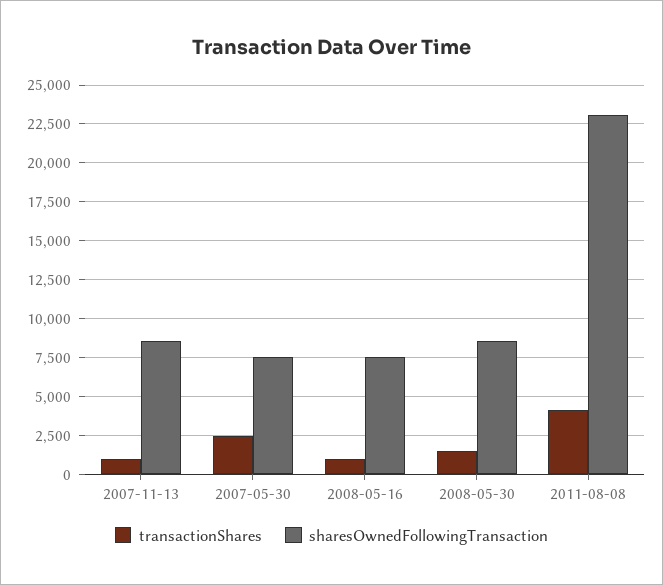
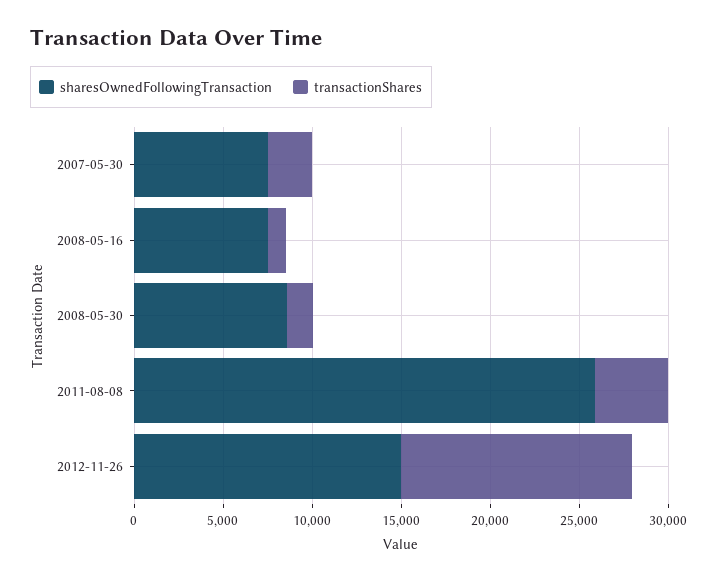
transactionShares, 2007-11-13: 1000 -> none
sharesOwnedFollowingTransaction, 2007-11-13: 8500 -> none
sharesOwnedFollowingTransaction, 2011-08-08: 23000 -> 26000
sharesOwnedFollowingTransaction, 2012-11-26: none -> 15000
transactionShares, 2012-11-26: none -> 13000

